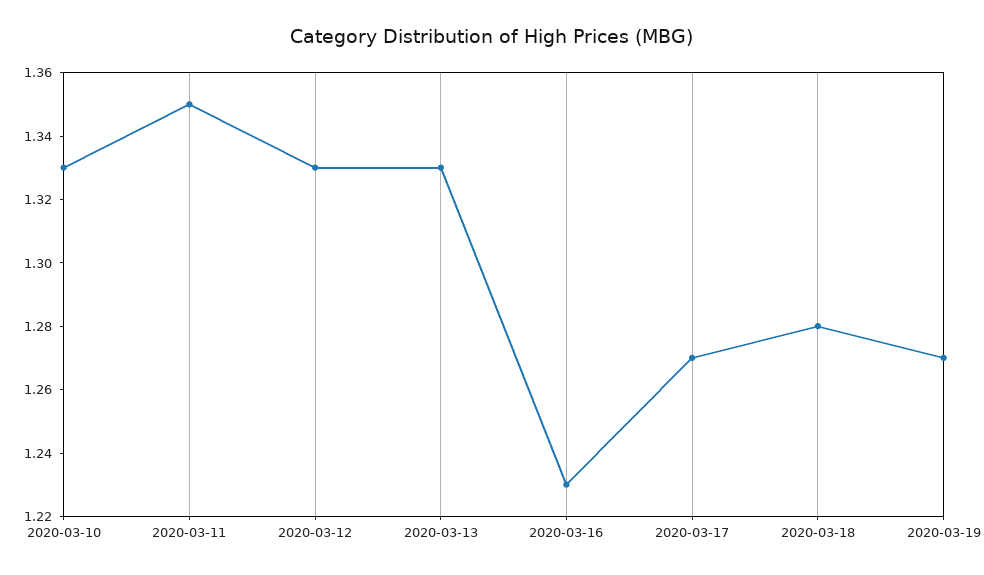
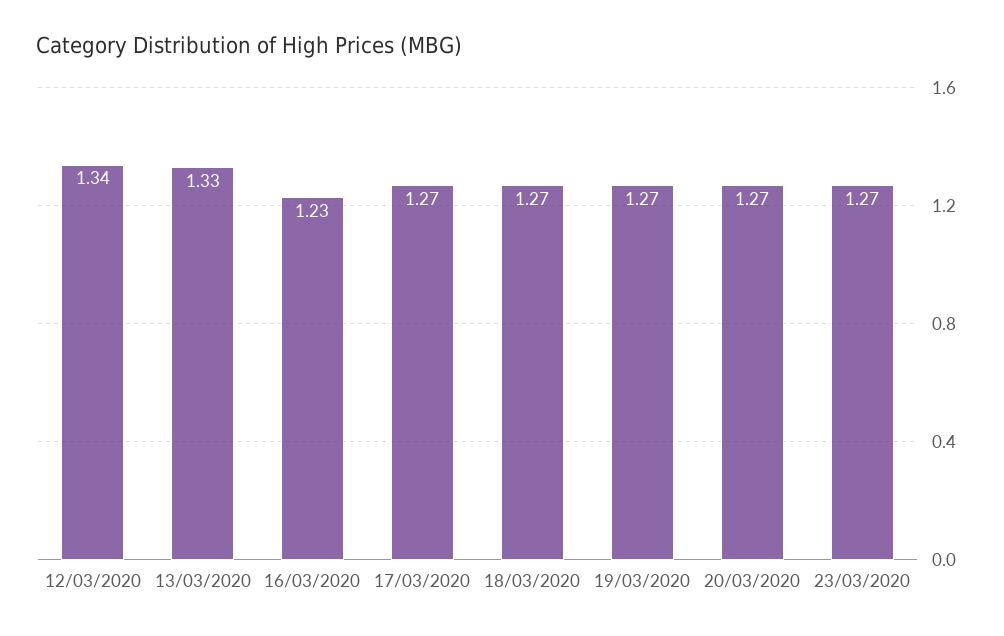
2020-03-10: 1.33 -> none
2020-03-11: 1.35 -> none
2020-03-12: 1.33 -> 1.34
2020-03-18: 1.28 -> 1.27
20/03/2020: none -> 1.27
23/03/2020: none -> 1.27

